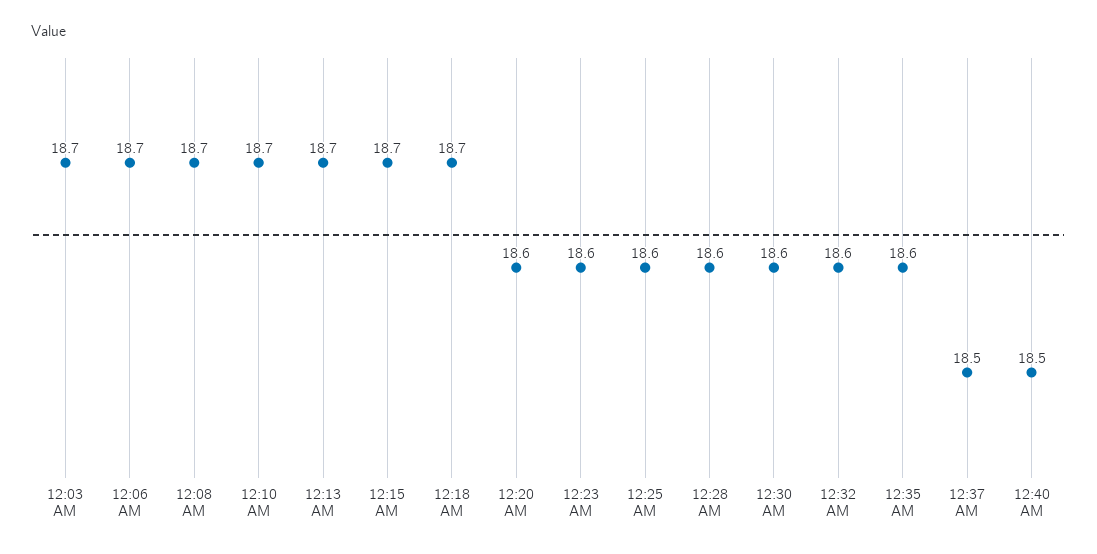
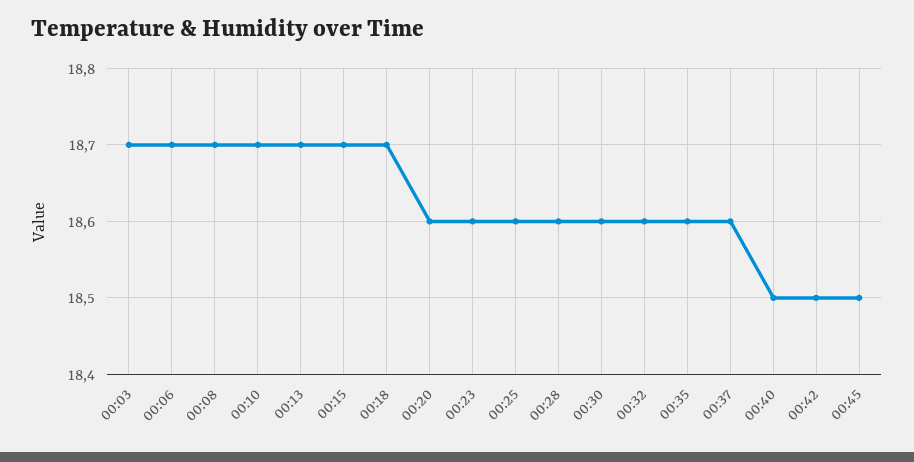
12:37 AM: 18.5 -> 18.6
00:42: none -> 18.5
00:45: none -> 18.5

